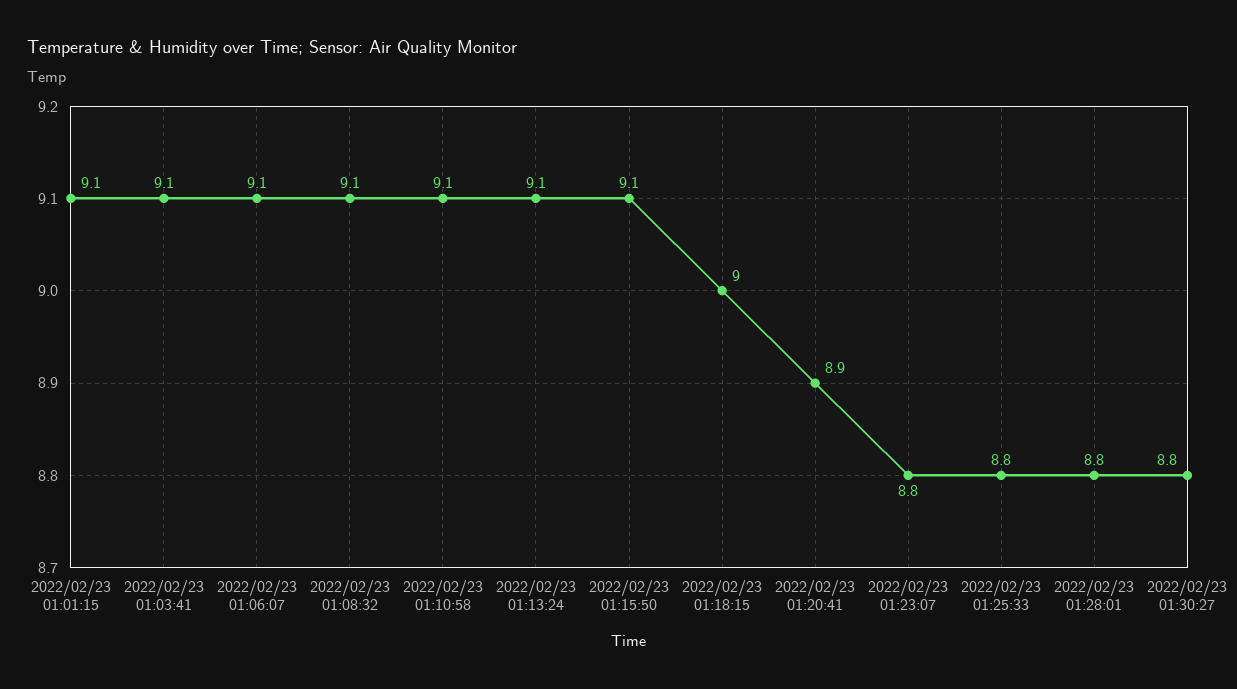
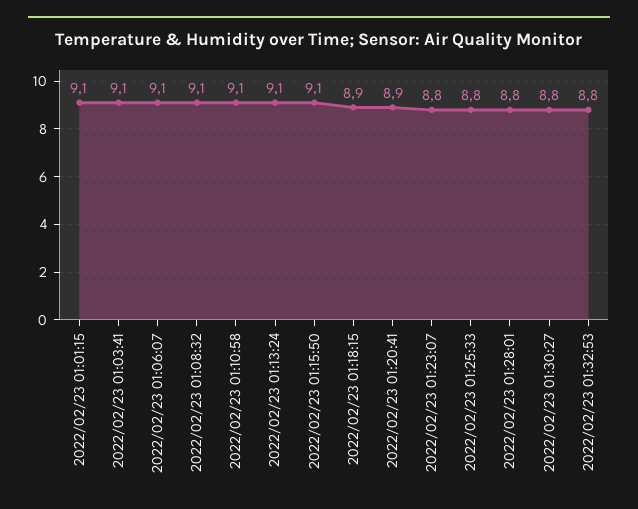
2022/02/23 01:18:15: 9 -> 8.9
2022/02/23 01:32:53: none -> 8.8

